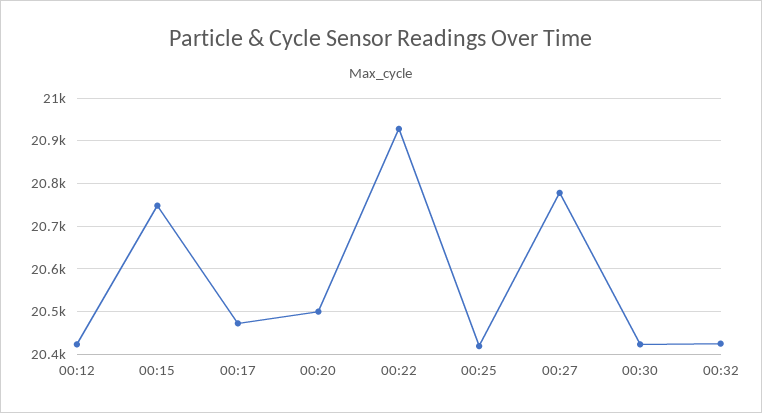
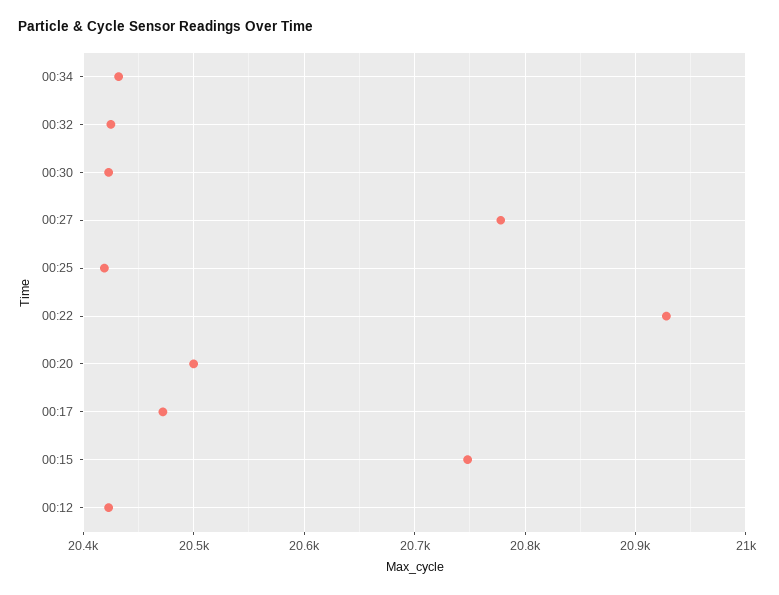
00:34: none -> 20430

